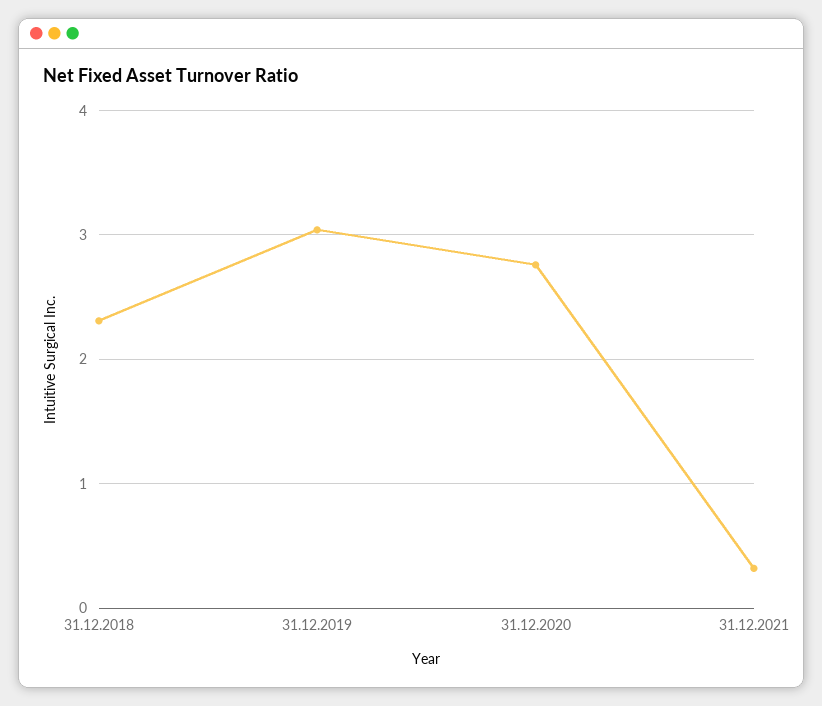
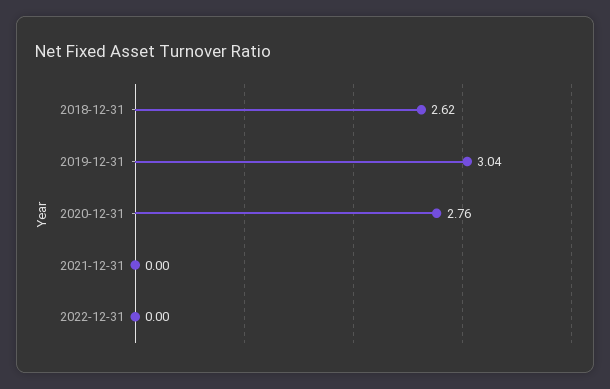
31.12.2018: 2.3 -> 2.62
31.12.2021: 0.3 -> 0
2022-12-31: none -> 0

